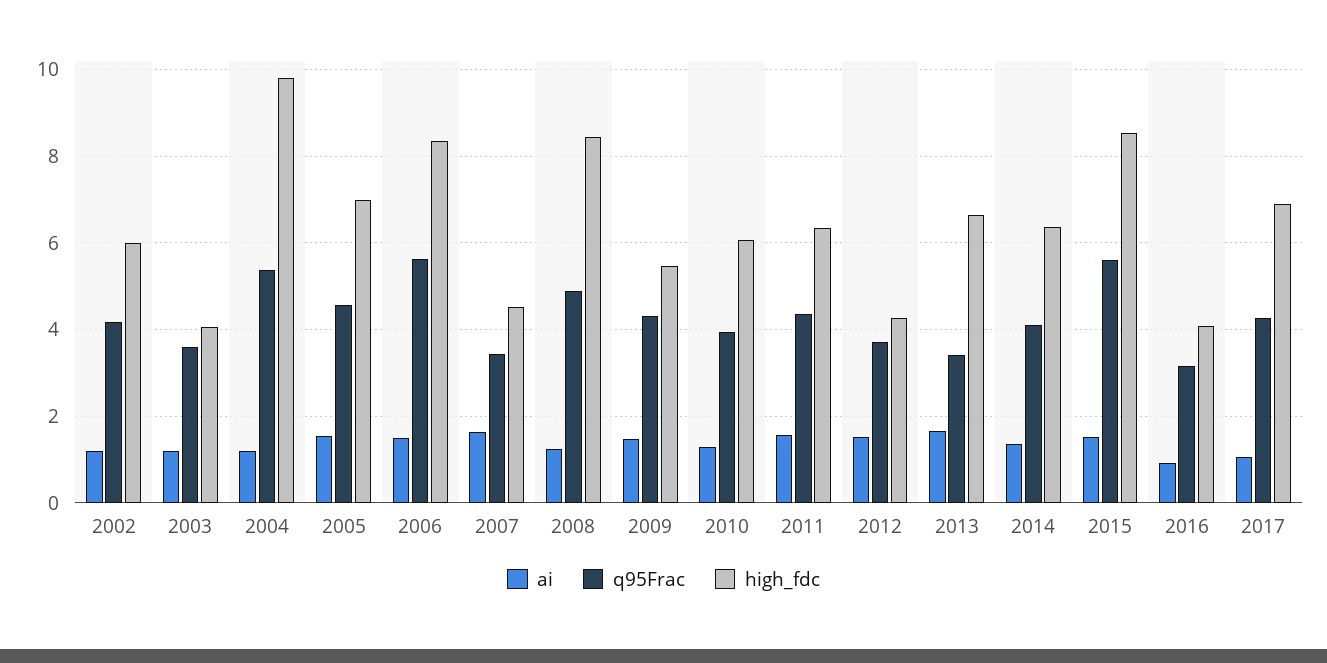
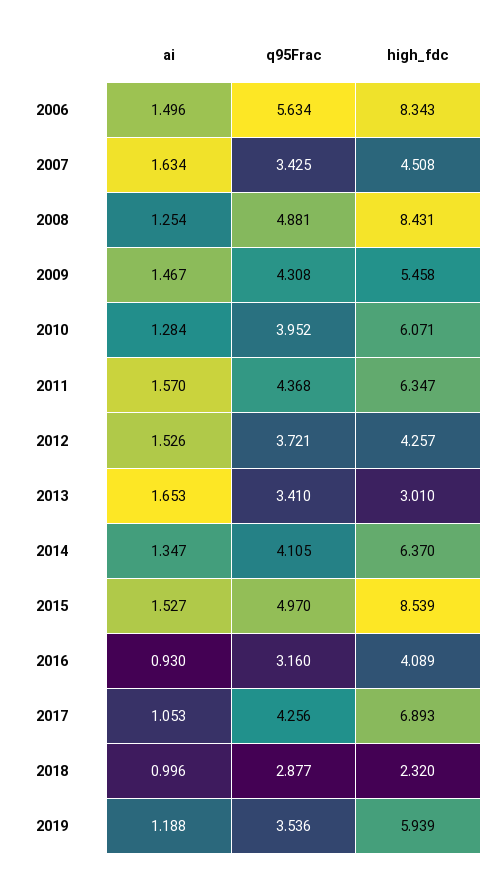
ai, 2002: 1.2 -> none
q95Frac, 2002: 4.2 -> none
high_fdc, 2002: 6 -> none
ai, 2003: 1.2 -> none
q95Frac, 2003: 3.6 -> none
high_fdc, 2003: 4 -> none
ai, 2004: 1.2 -> none
q95Frac, 2004: 5.4 -> none
high_fdc, 2004: 9.8 -> none
ai, 2005: 1.6 -> none
q95Frac, 2005: 4.6 -> none
high_fdc, 2005: 7 -> none
high_fdc, 2013: 6.6 -> 3.01
q95Frac, 2015: 5.6 -> 4.97
ai, 2018: none -> 0.996
q95Frac, 2018: none -> 2.877
high_fdc, 2018: none -> 2.32
ai, 2019: none -> 1.188
q95Frac, 2019: none -> 3.536
high_fdc, 2019: none -> 5.939

